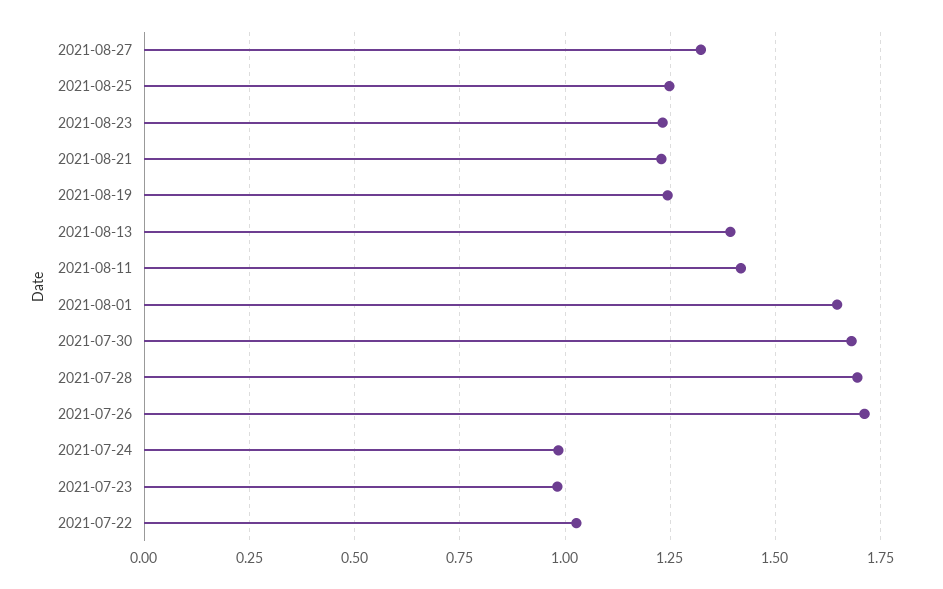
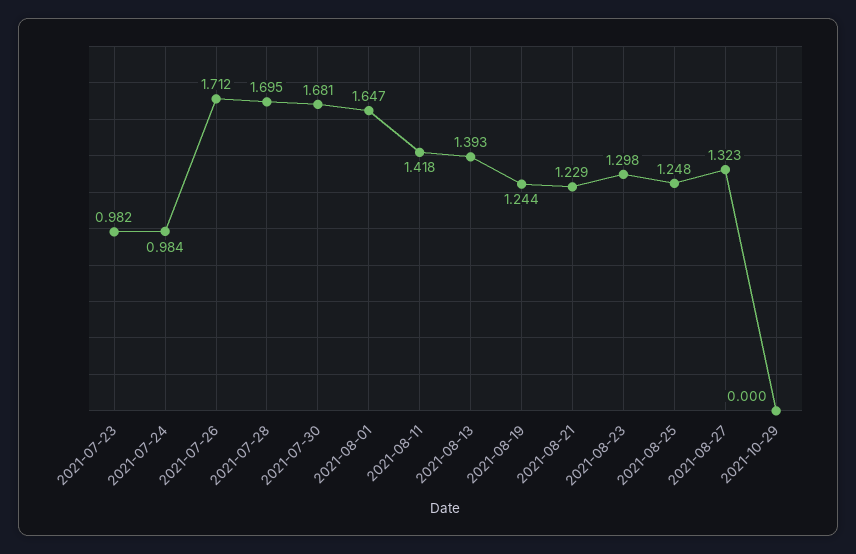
2021-08-23: 1.225 -> 1.298
2021-07-22: 1.025 -> none
2021-10-29: none -> 0

